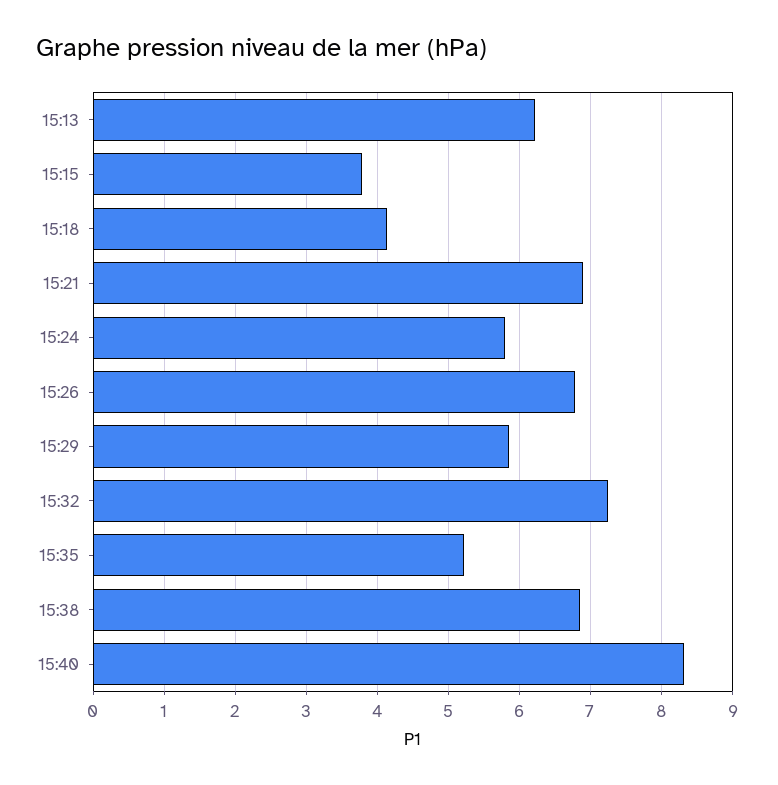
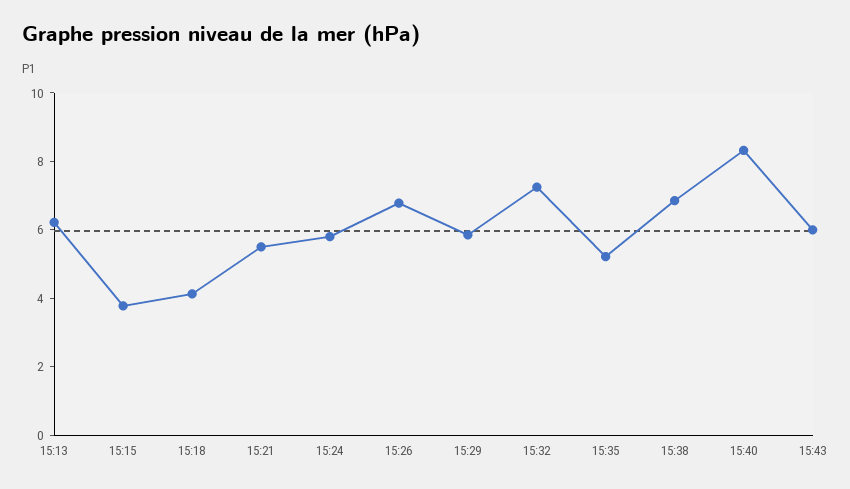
15:21: 6.9 -> 5.5
15:43: none -> 6

